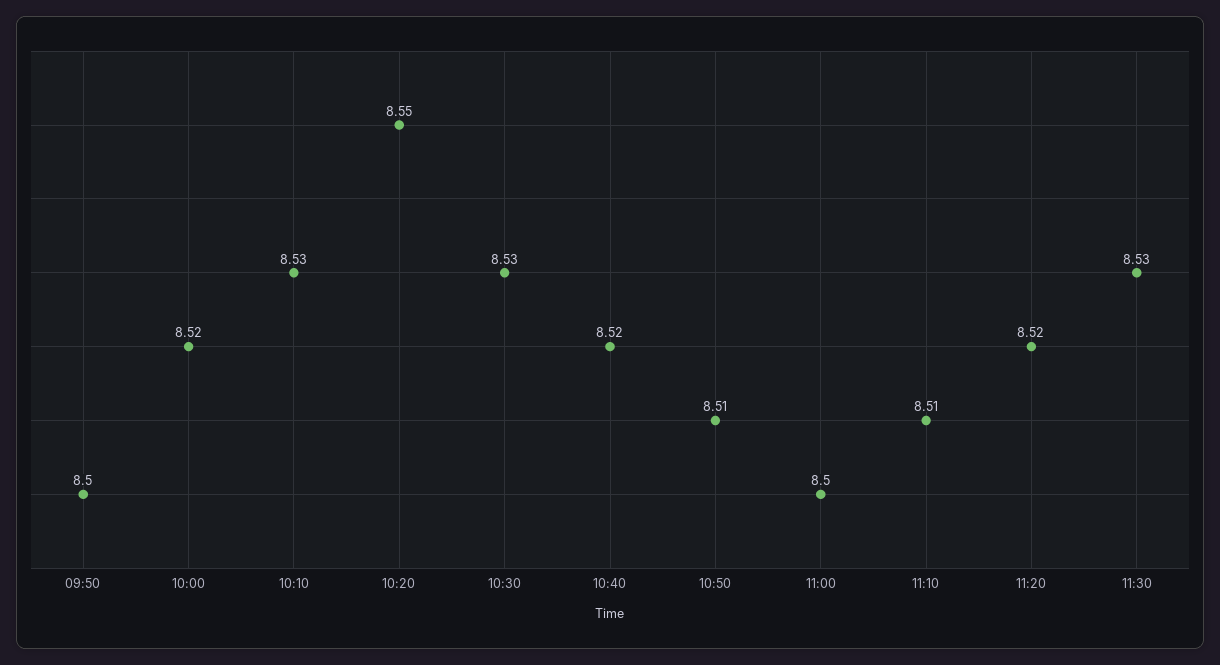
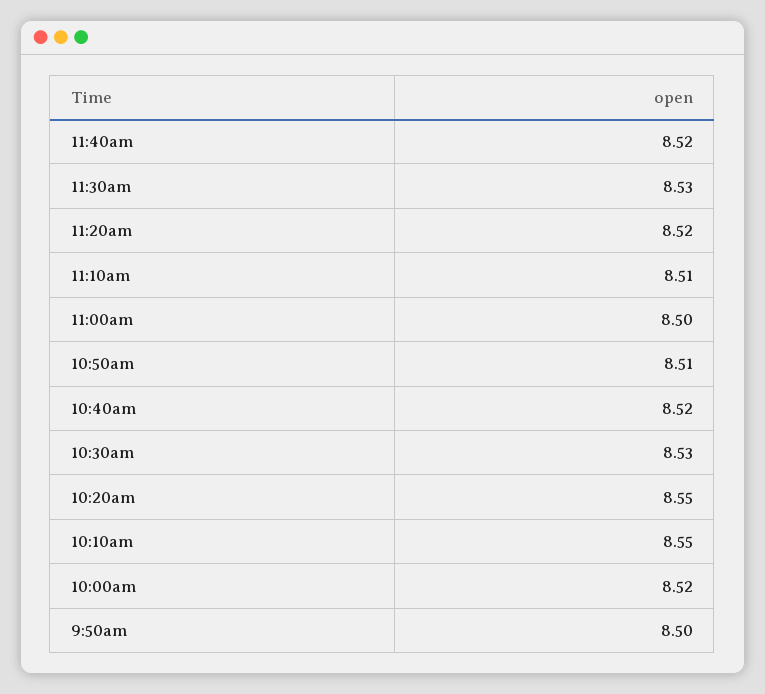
10:10: 8.53 -> 8.55
11:40am: none -> 8.52

